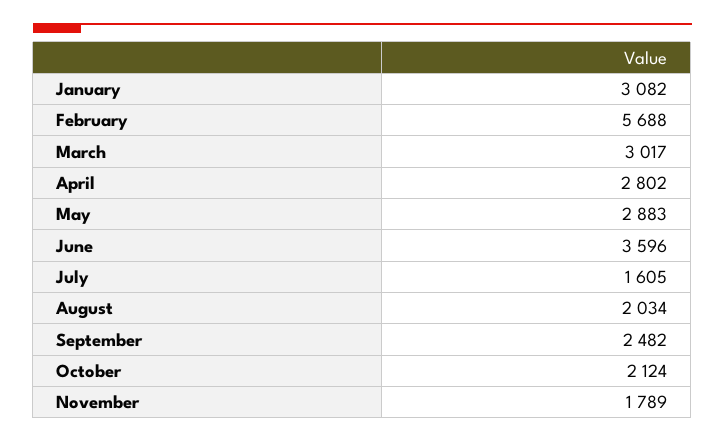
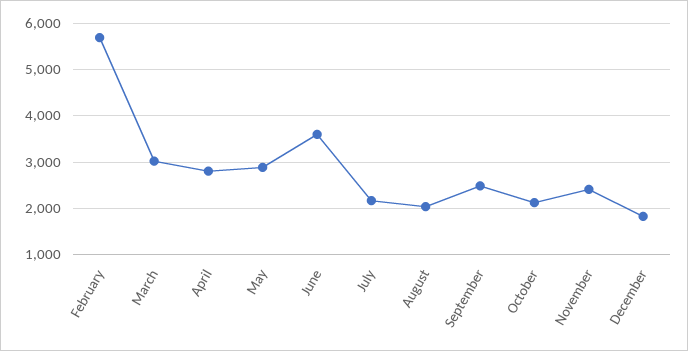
January: 3082 -> none
July: 1605 -> 2200
November: 1789 -> 2400
December: none -> 1800

